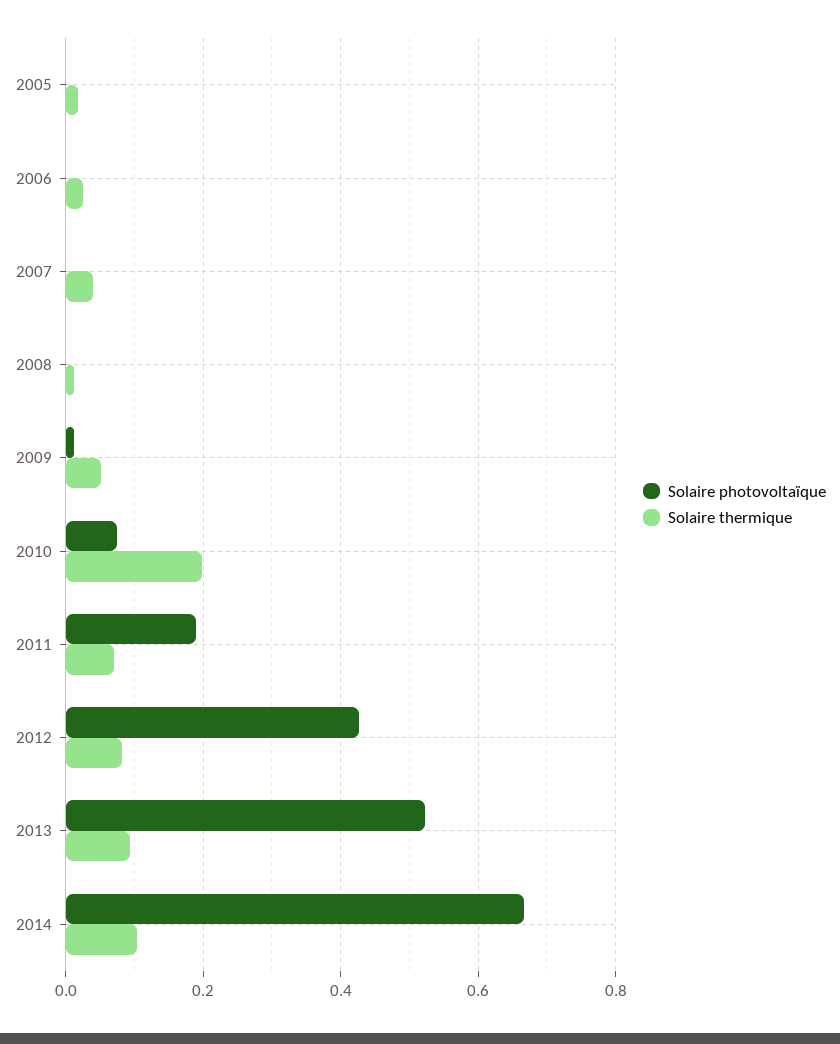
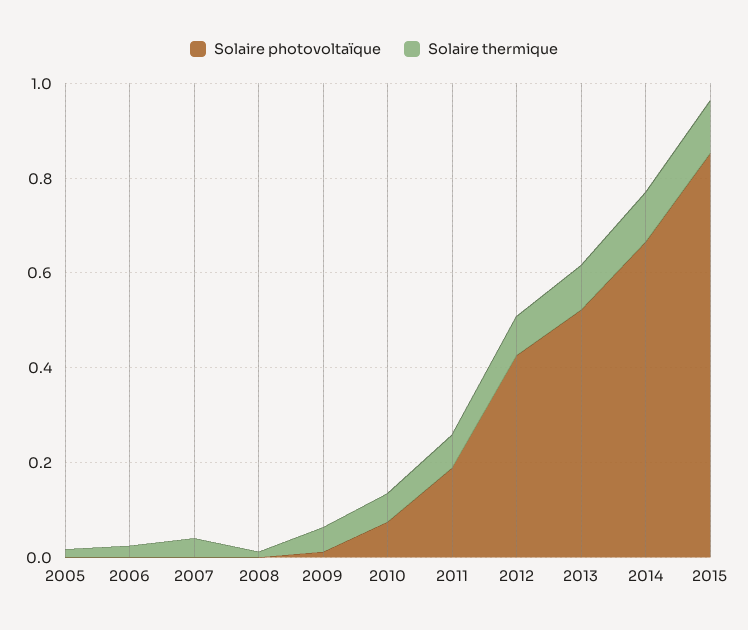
Solaire thermique, 2010: 0.2 -> 0.05
Solaire photovoltaïque, 2015: none -> 0.85
Solaire thermique, 2015: none -> 0.1

